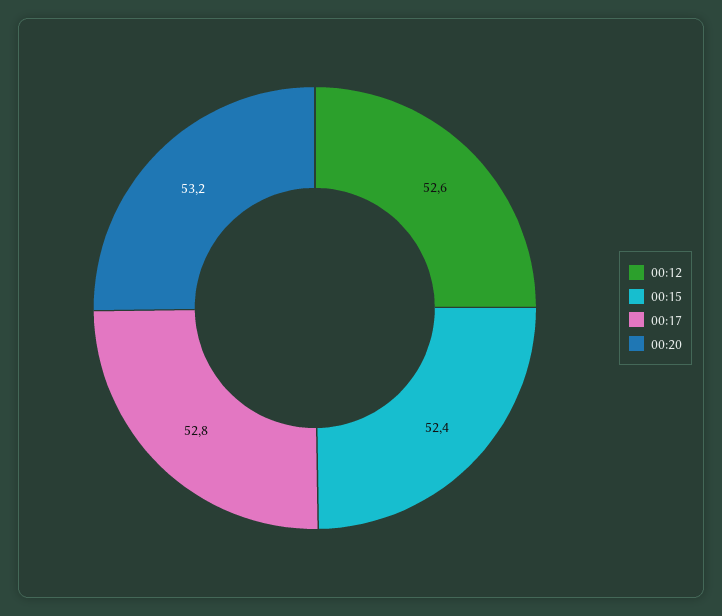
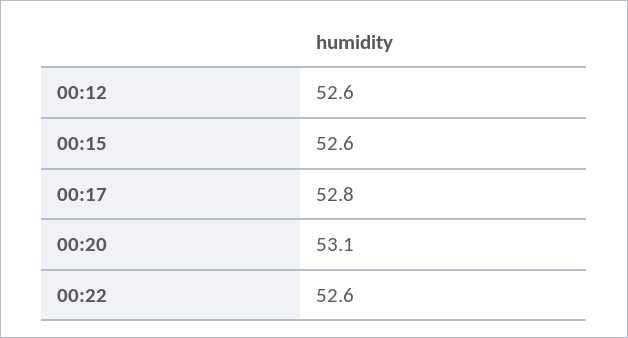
00:15: 52.4 -> 52.6
00:20: 53.2 -> 53.1
00:22: none -> 52.6

